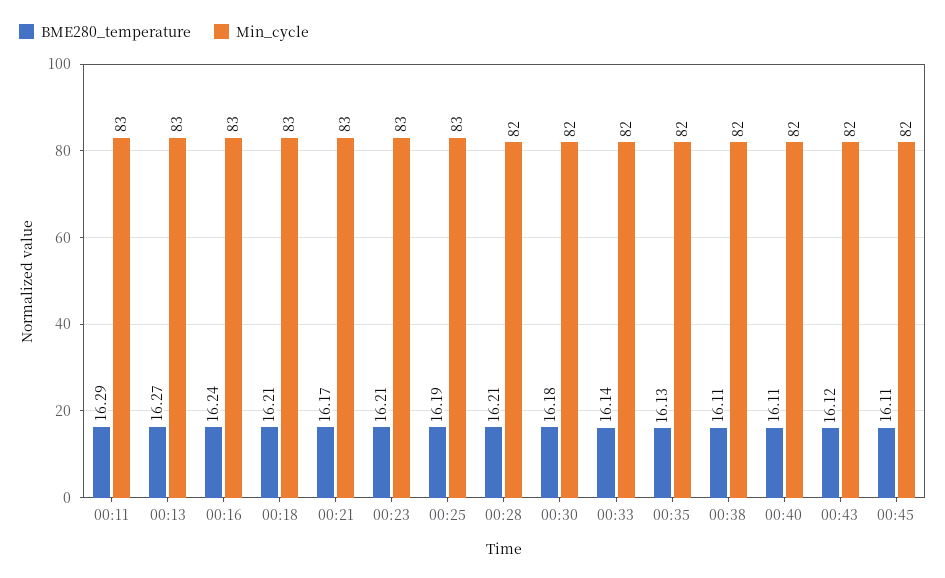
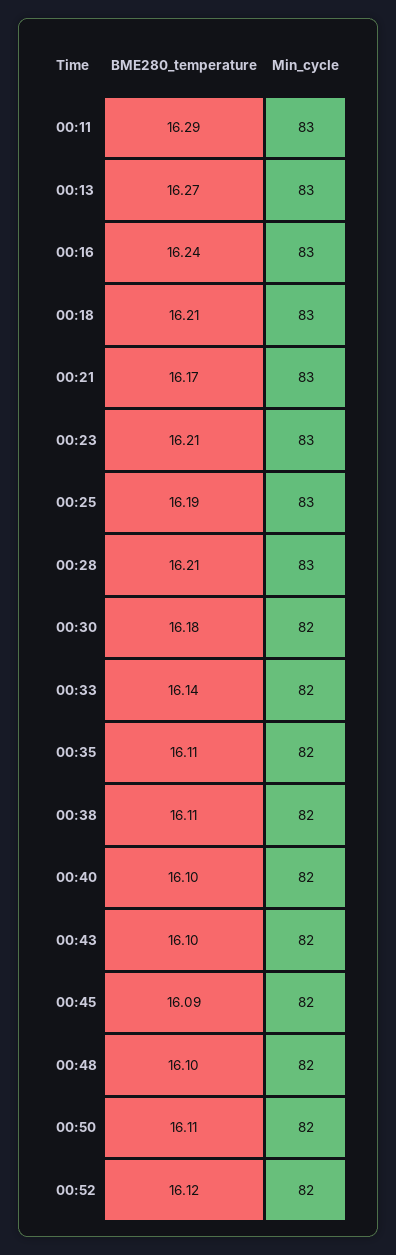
Min_cycle, 00:28: 82 -> 83
BME280_temperature, 00:35: 16.13 -> 16.11
BME280_temperature, 00:40: 16.11 -> 16.1
BME280_temperature, 00:43: 16.12 -> 16.1
BME280_temperature, 00:45: 16.11 -> 16.09
BME280_temperature, 00:48: none -> 16.1
Min_cycle, 00:48: none -> 82
BME280_temperature, 00:50: none -> 16.11
Min_cycle, 00:50: none -> 82
BME280_temperature, 00:52: none -> 16.12
Min_cycle, 00:52: none -> 82

